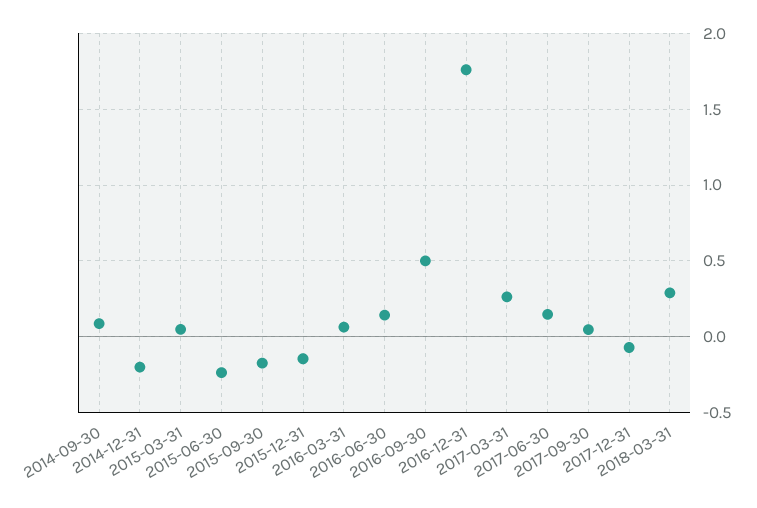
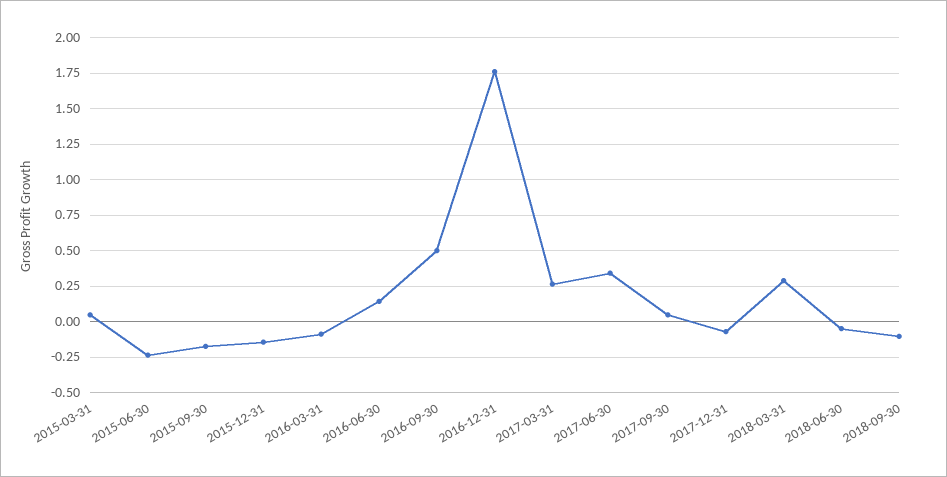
2014-09-30: 0.1 -> none
2014-12-31: -0.2 -> none
2016-03-31: 0.05 -> -0.1
2017-06-30: 0.15 -> 0.35
2018-06-30: none -> -0.05
2018-09-30: none -> -0.1

